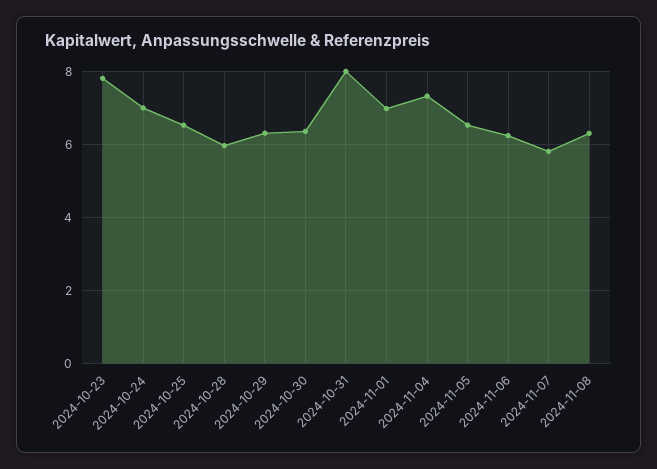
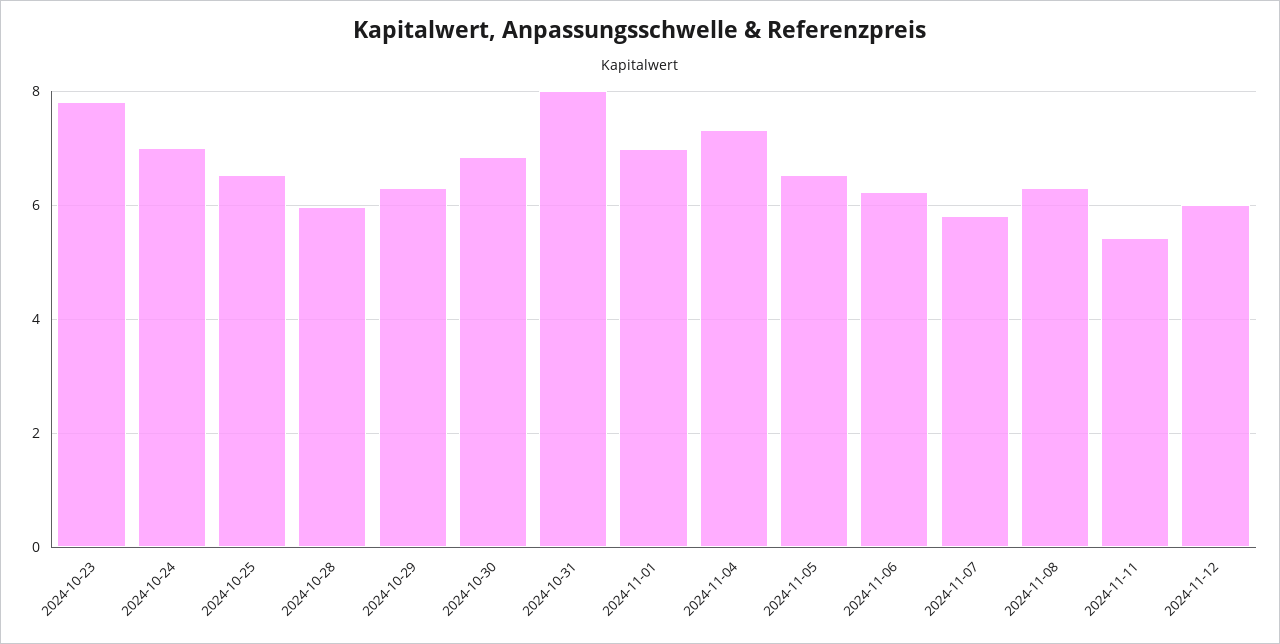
2024-10-30: 6.4 -> 6.8
2024-11-11: none -> 5.4
2024-11-12: none -> 6

